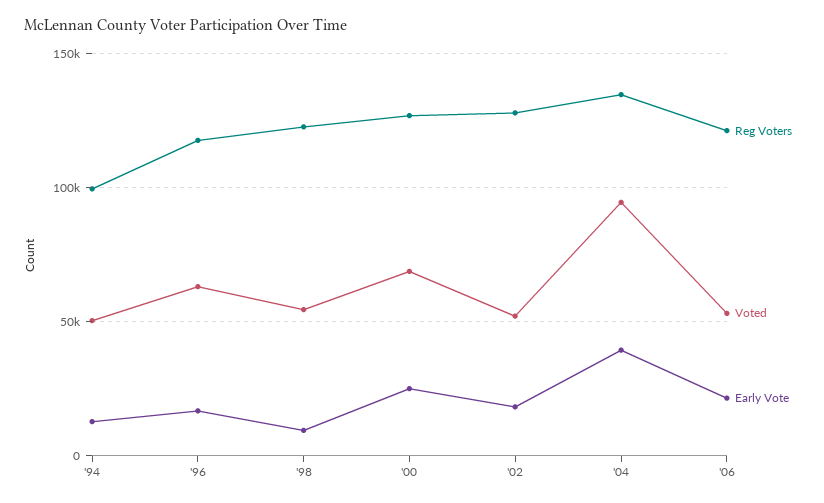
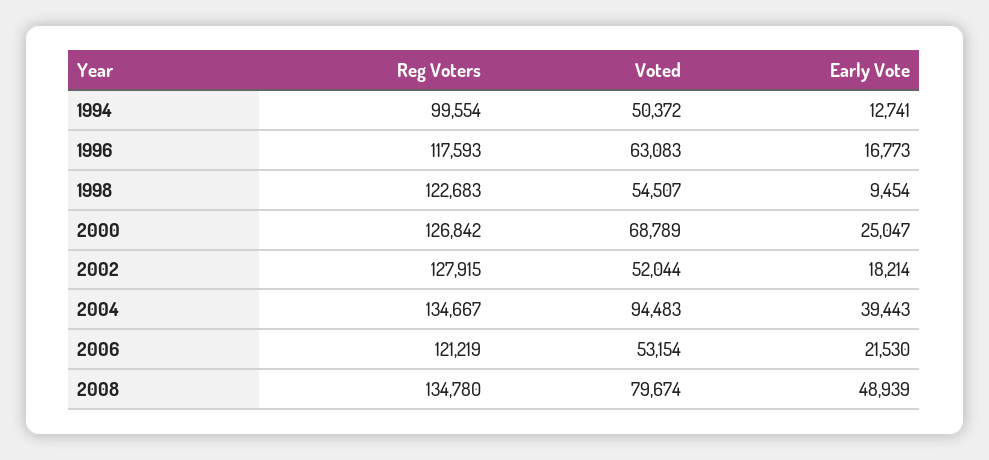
Reg Voters, 2008: none -> 134780
Voted, 2008: none -> 79674
Early Vote, 2008: none -> 48939

